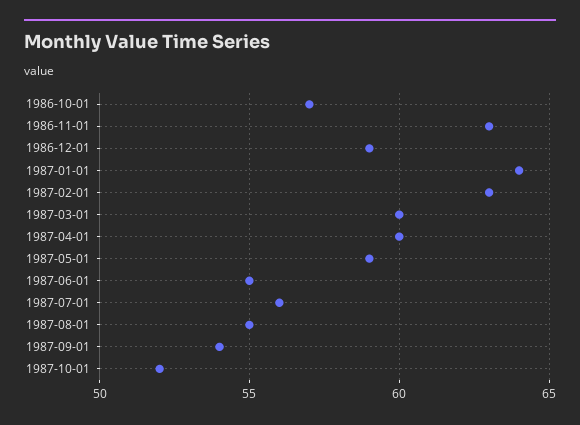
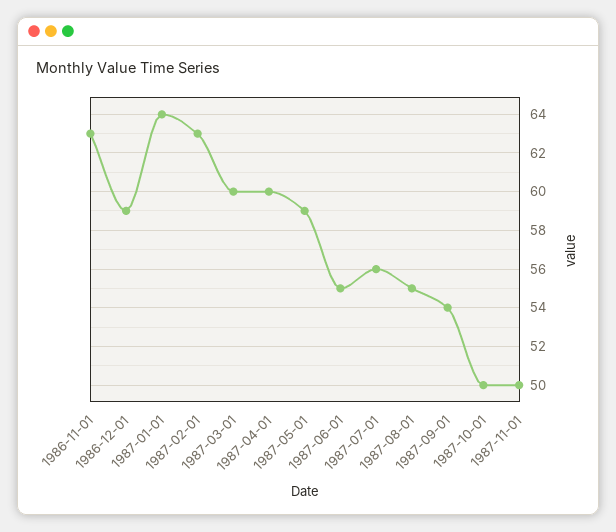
1986-10-01: 57 -> none
1987-10-01: 52 -> 50
1987-11-01: none -> 50

